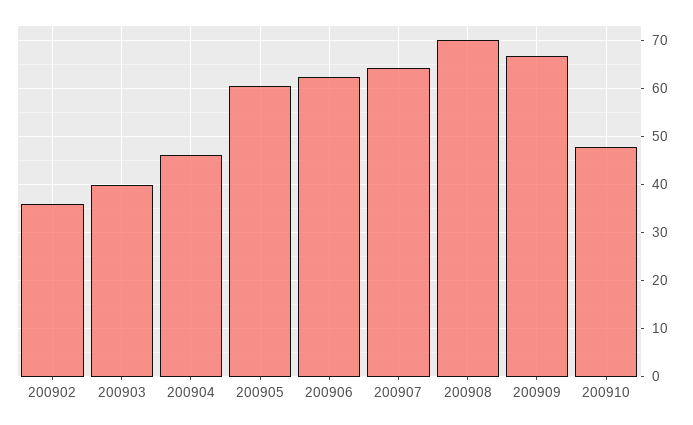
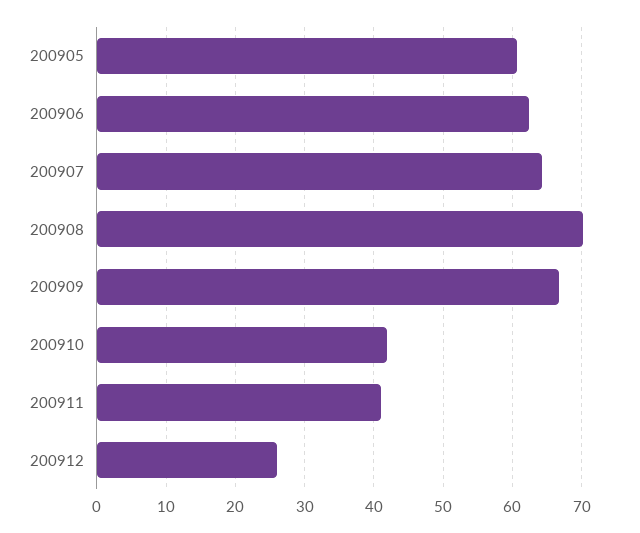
200902: 36 -> none
200903: 40 -> none
200904: 46 -> none
200910: 48 -> 42
200911: none -> 41
200912: none -> 26

